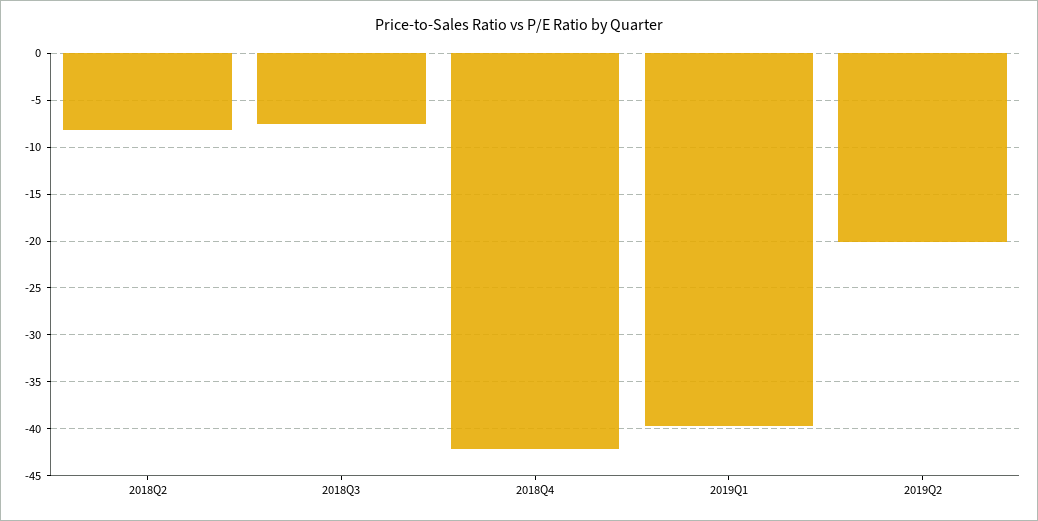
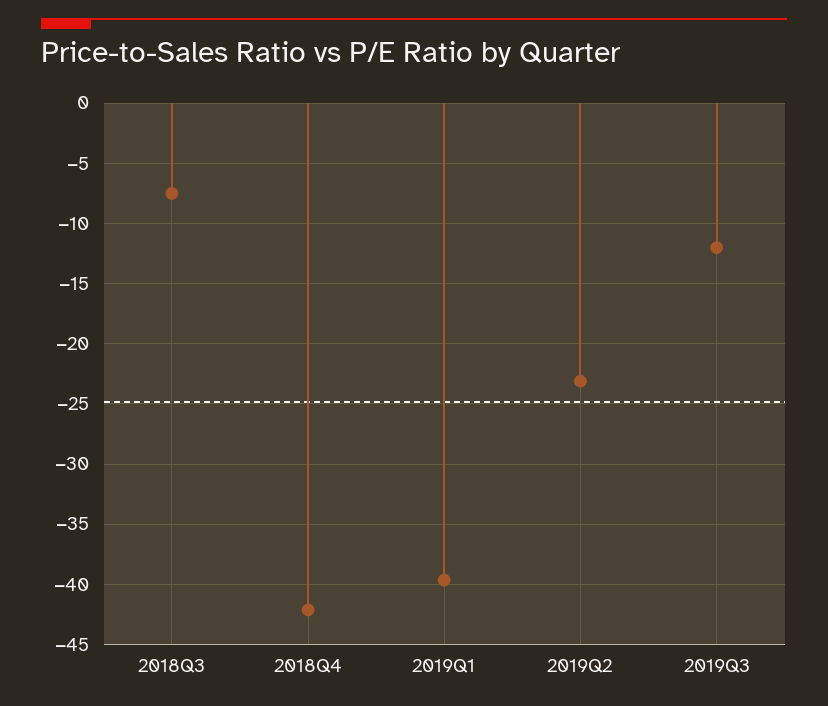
2018Q2: -8 -> none
2019Q2: -20 -> -23
2019Q3: none -> -12

